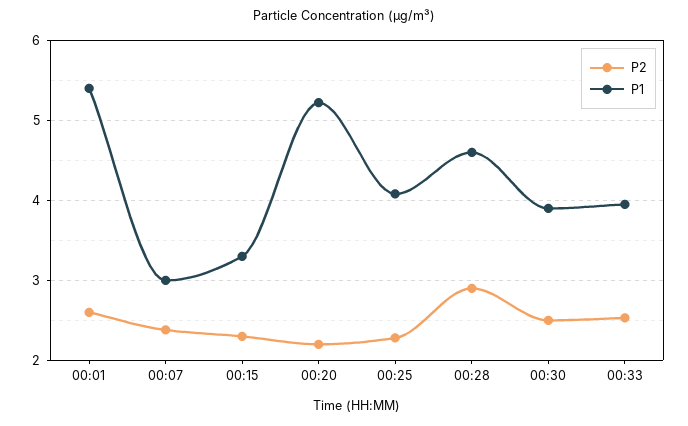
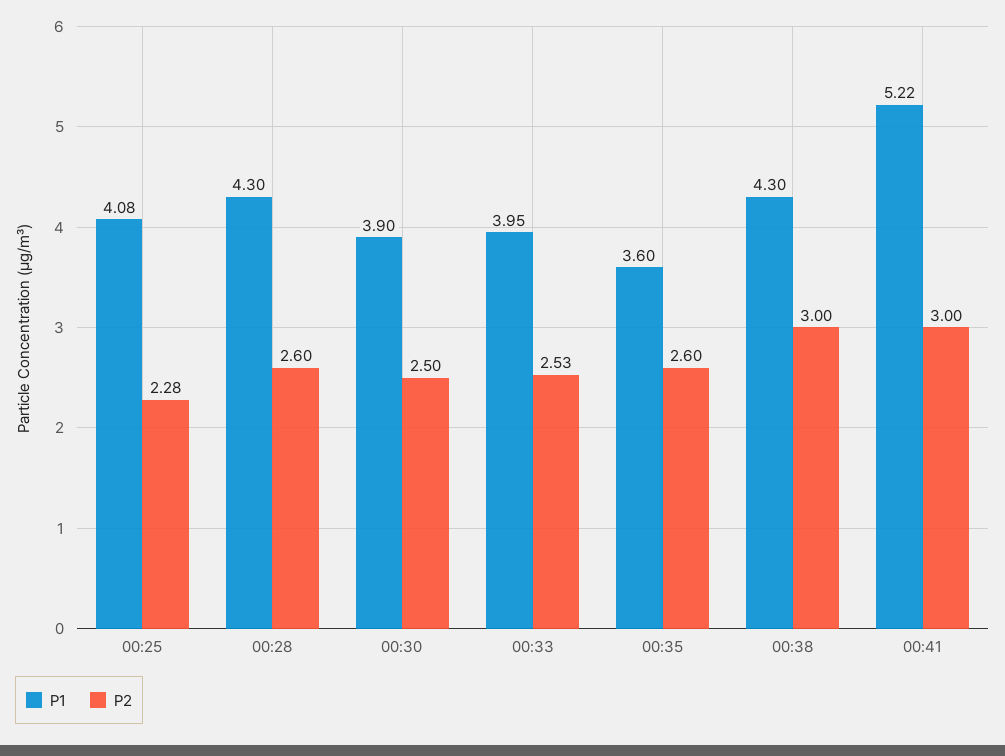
P2, 00:01: 2.6 -> none
P1, 00:01: 5.4 -> none
P2, 00:07: 2.4 -> none
P1, 00:07: 3 -> none
P2, 00:15: 2.3 -> none
P1, 00:15: 3.3 -> none
P2, 00:20: 2.2 -> none
P1, 00:20: 5.2 -> none
P2, 00:28: 2.9 -> 2.6
P1, 00:28: 4.6 -> 4.3
P1, 00:35: none -> 3.6
P2, 00:35: none -> 2.6
P1, 00:38: none -> 4.3
P2, 00:38: none -> 3
P1, 00:41: none -> 5.22
P2, 00:41: none -> 3

